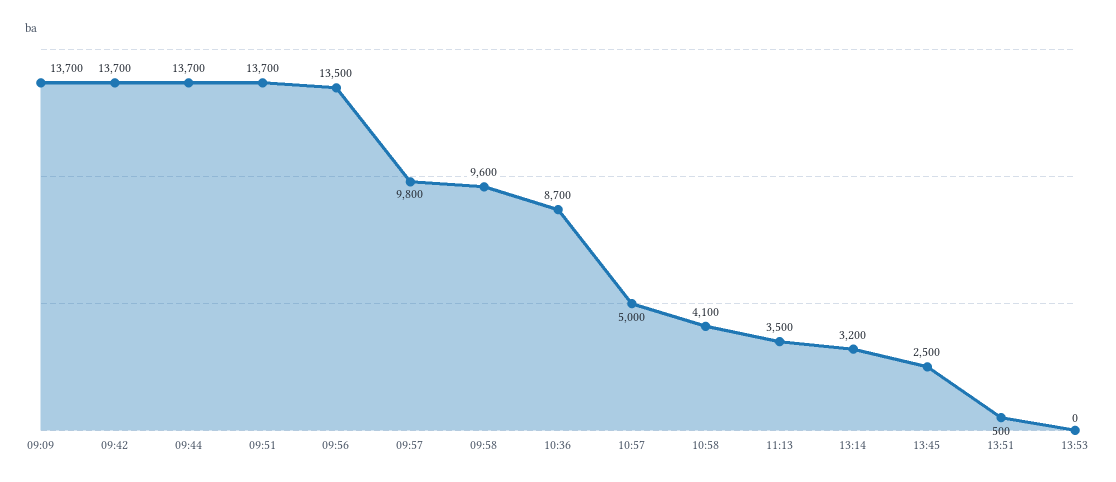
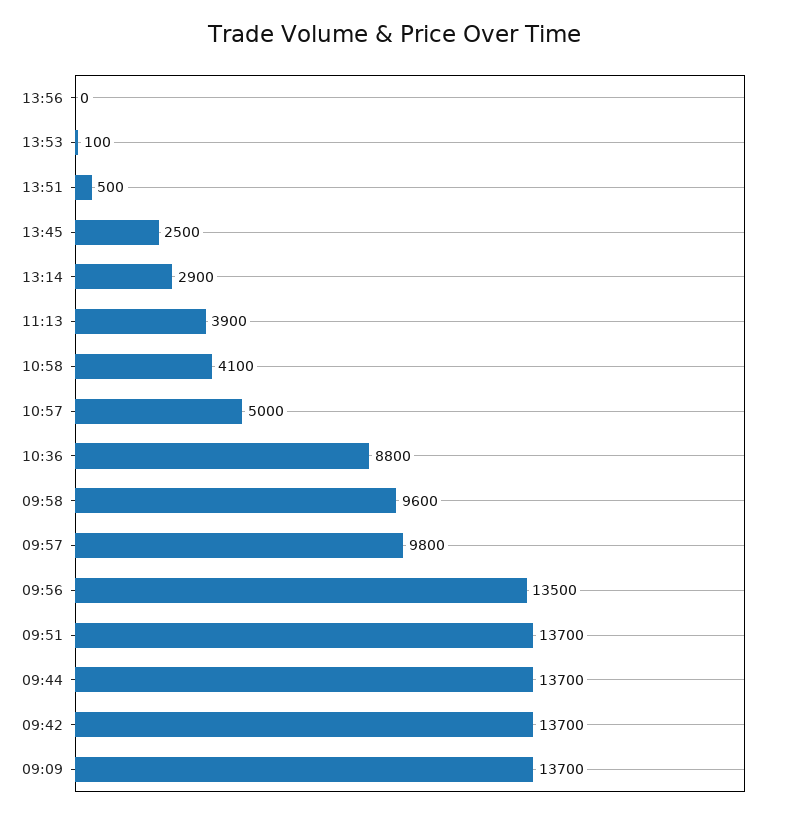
10:36: 8700 -> 8800
11:13: 3500 -> 3900
13:14: 3200 -> 2900
13:53: 0 -> 100
13:56: none -> 0

